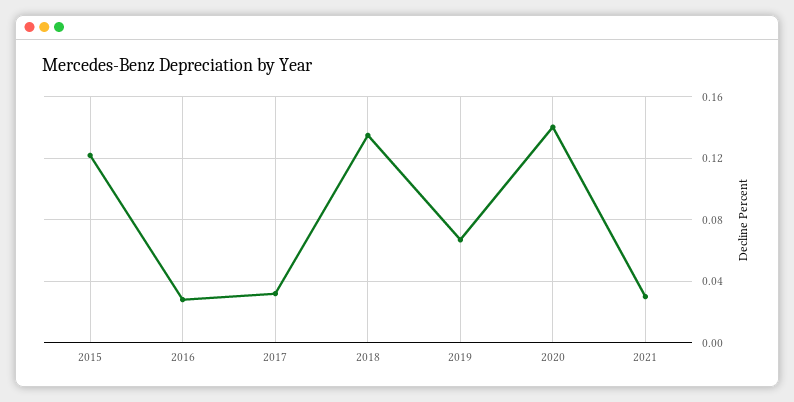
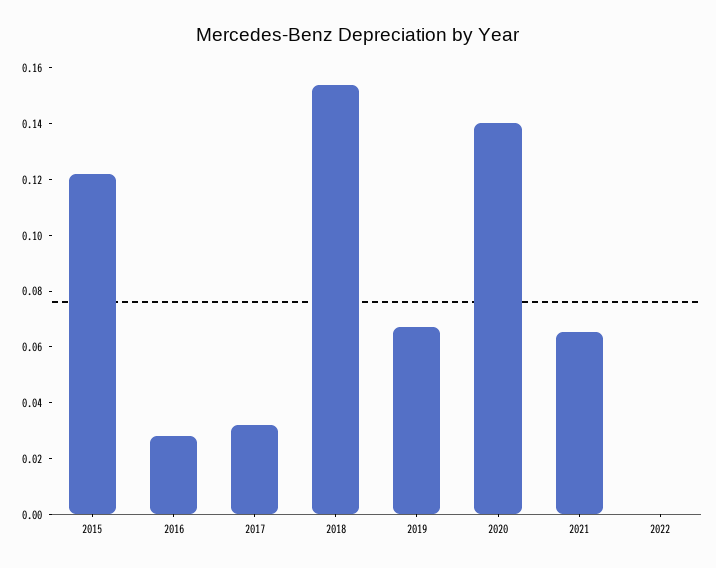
2018: 0.135 -> 0.155
2021: 0.03 -> 0.065
2022: none -> 0

